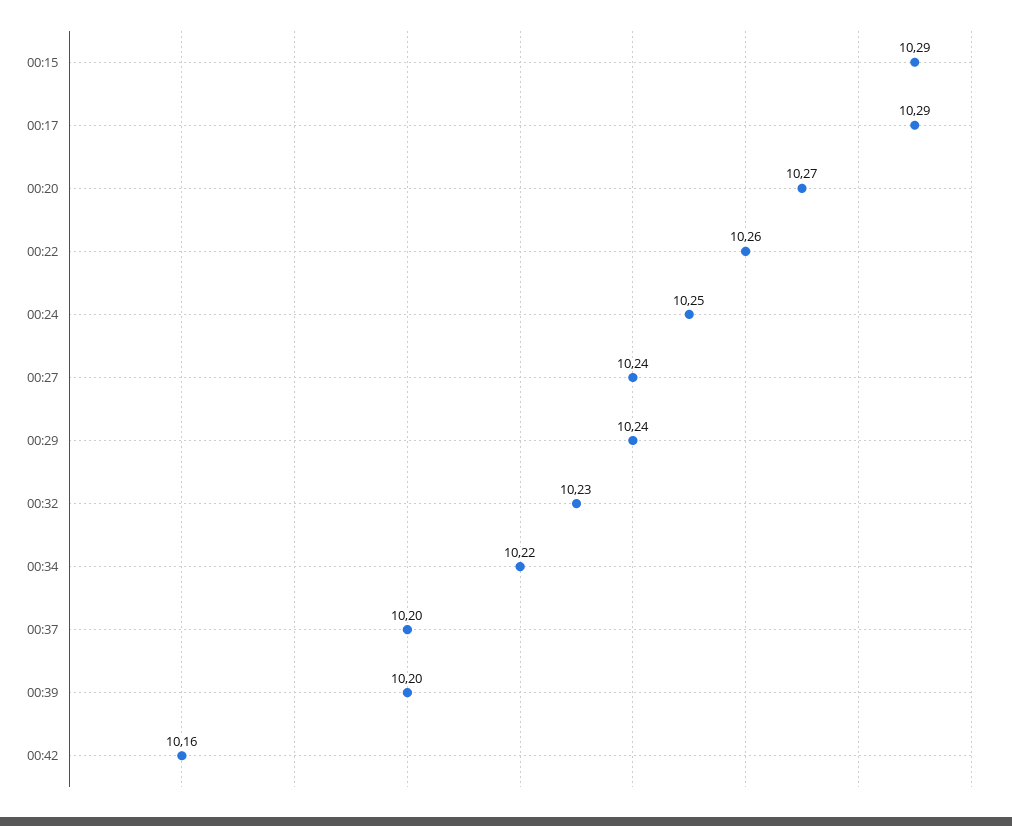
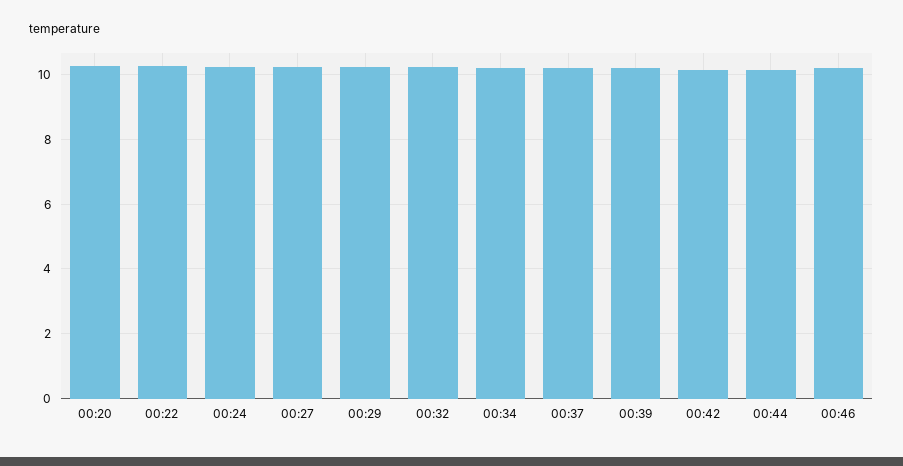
00:15: 10.29 -> none
00:17: 10.29 -> none
00:44: none -> 10.2
00:46: none -> 10.2

